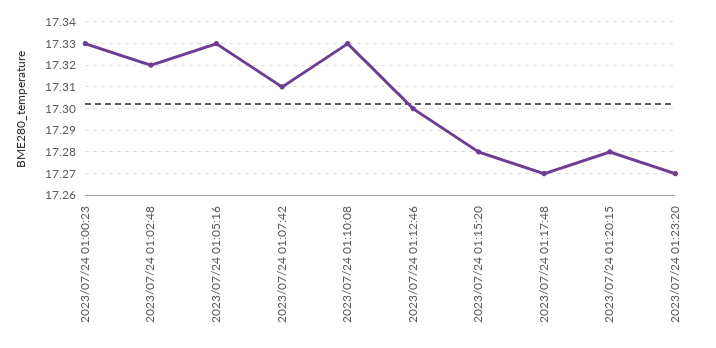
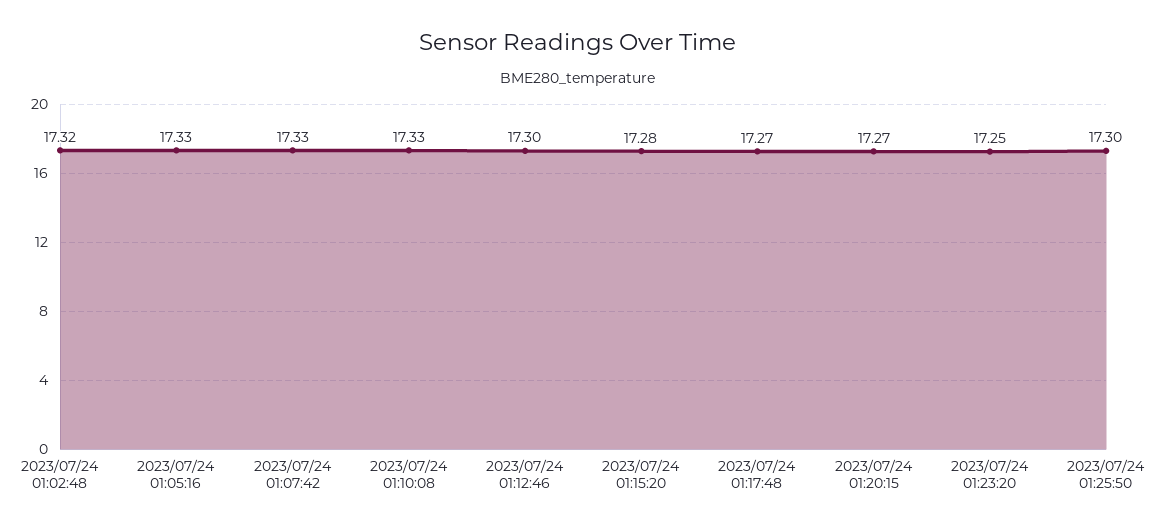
2023/07/24 01:00:23: 17.33 -> none
2023/07/24 01:07:42: 17.31 -> 17.33
2023/07/24 01:20:15: 17.28 -> 17.27
2023/07/24 01:23:20: 17.27 -> 17.25
2023/07/24 01:25:50: none -> 17.3

